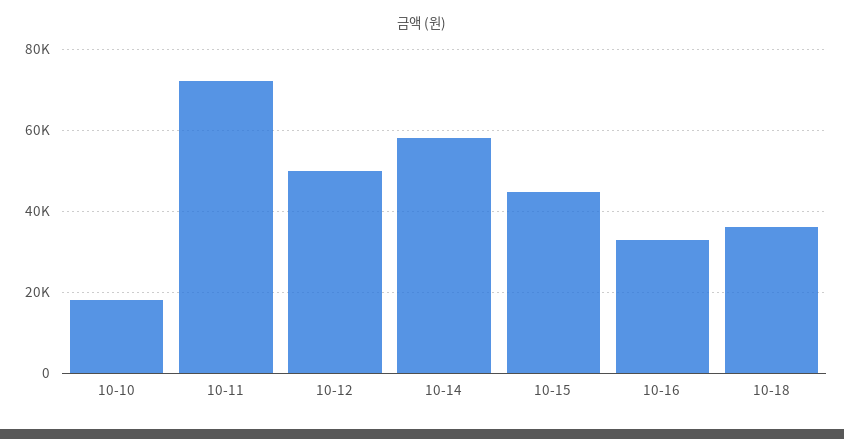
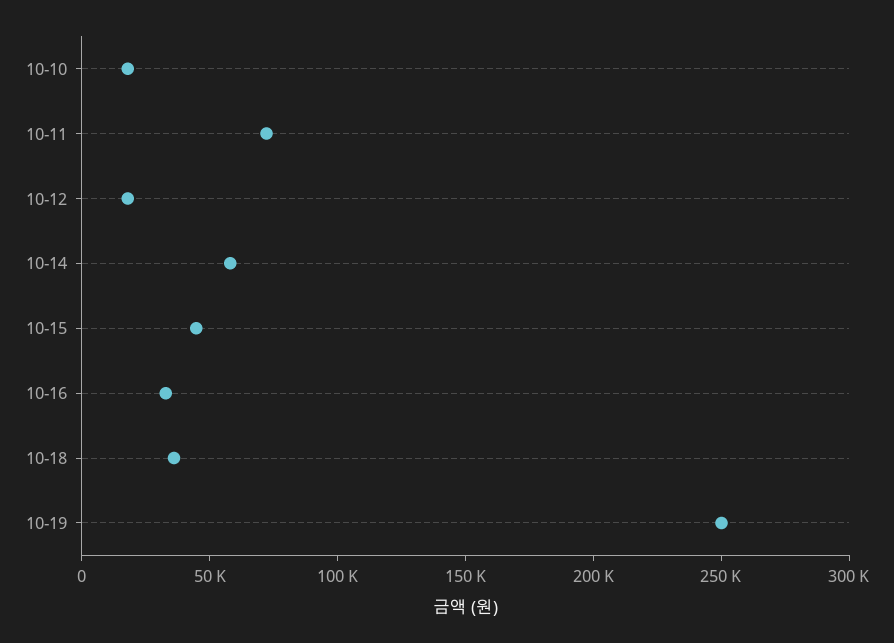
10-12: 50000 -> 20000
10-19: none -> 250000

